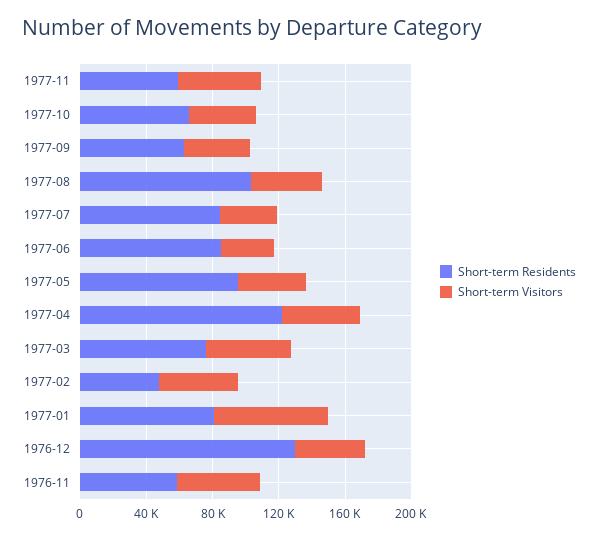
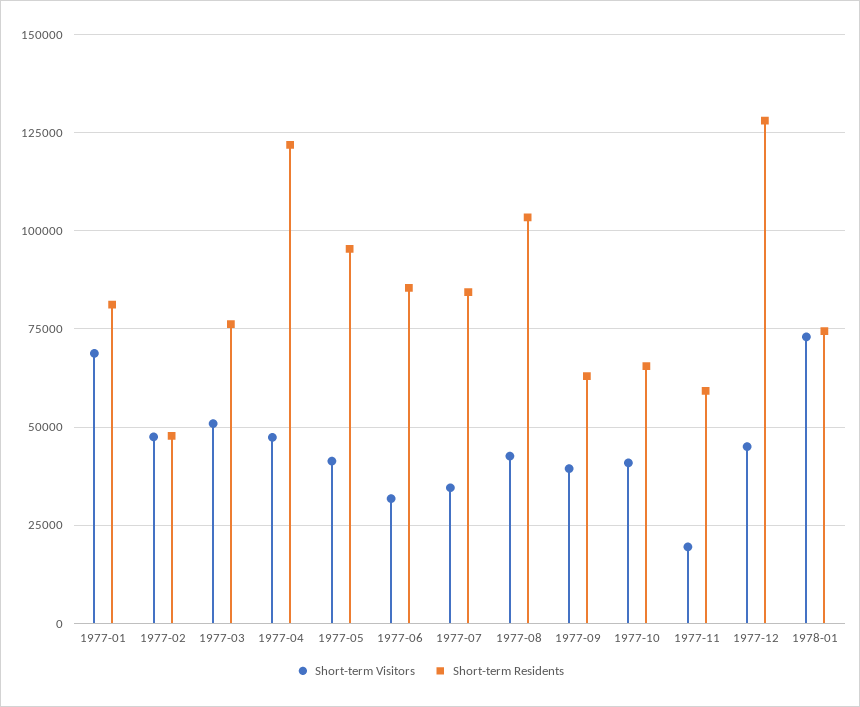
Short-term Visitors, 1977-11: 50000 -> 20000
Short-term Residents, 1976-12: 130000 -> none
Short-term Visitors, 1976-12: 40000 -> none
Short-term Residents, 1976-11: 60000 -> none
Short-term Visitors, 1976-11: 50000 -> none
Short-term Visitors, 1977-12: none -> 45000
Short-term Residents, 1977-12: none -> 127500
Short-term Visitors, 1978-01: none -> 72500
Short-term Residents, 1978-01: none -> 75000

